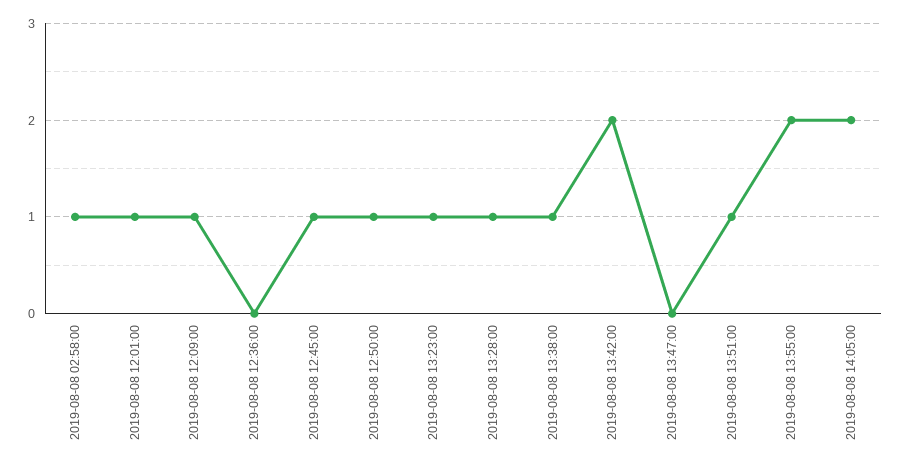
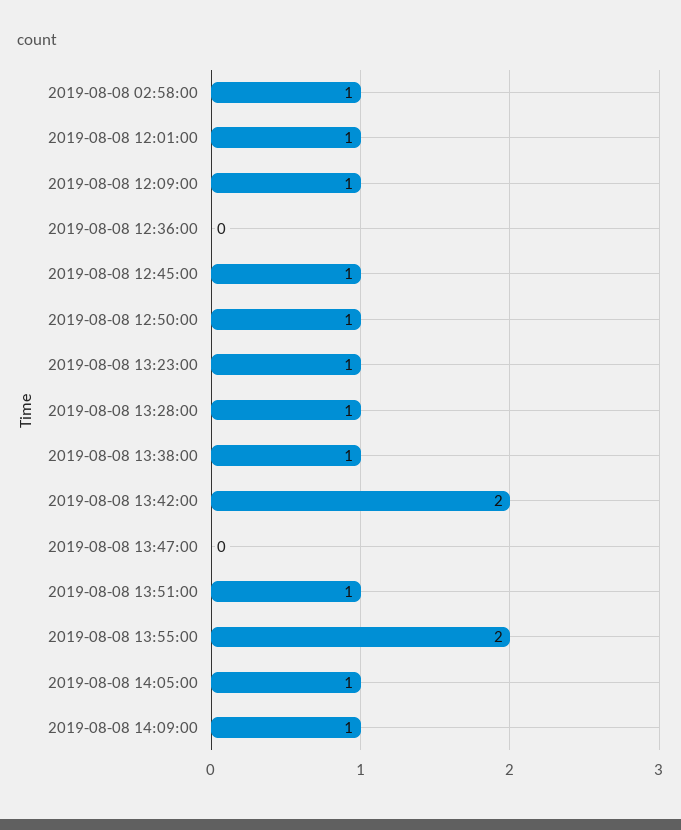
2019-08-08 14:05:00: 2 -> 1
2019-08-08 14:09:00: none -> 1

